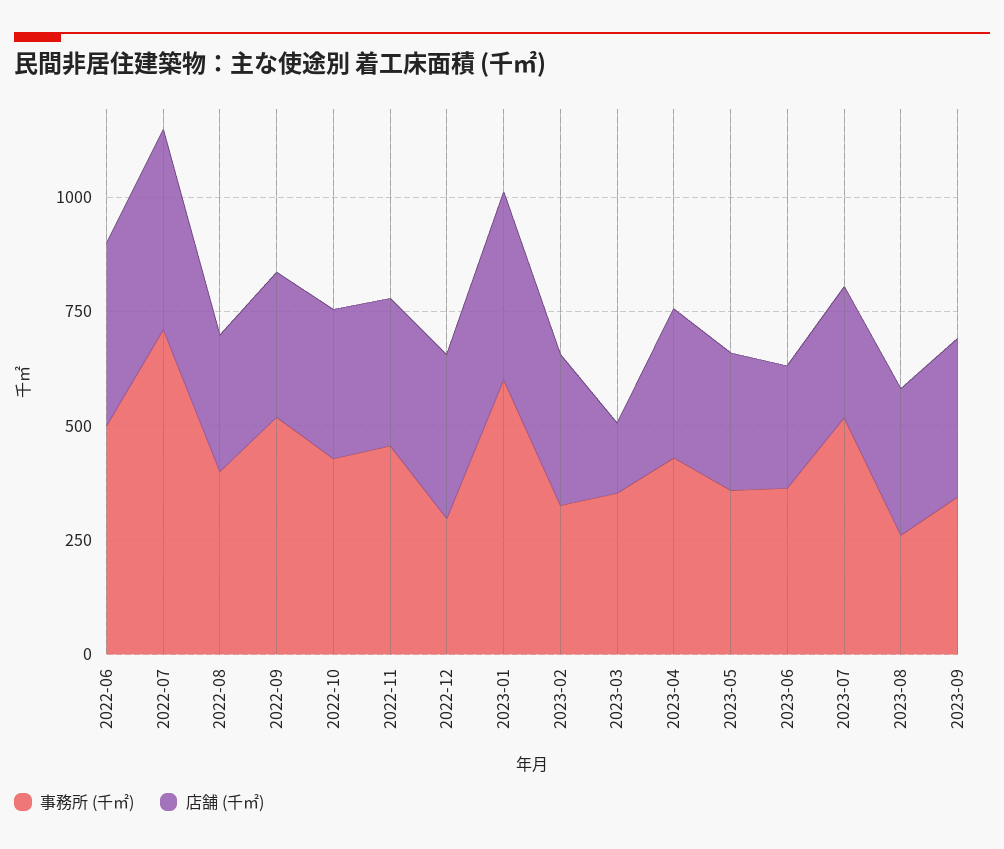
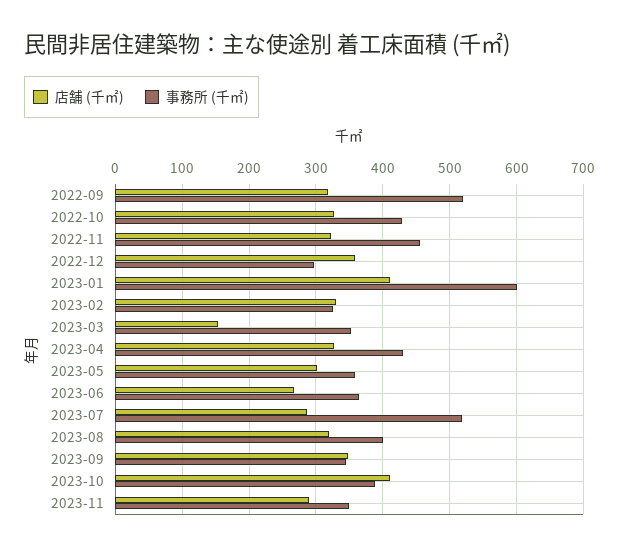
事務所 (千㎡), 2022-06: 500 -> none
店舗 (千㎡), 2022-06: 400 -> none
事務所 (千㎡), 2022-07: 700 -> none
店舗 (千㎡), 2022-07: 450 -> none
事務所 (千㎡), 2022-08: 400 -> none
店舗 (千㎡), 2022-08: 300 -> none
事務所 (千㎡), 2023-08: 250 -> 400
店舗 (千㎡), 2023-10: none -> 410
事務所 (千㎡), 2023-10: none -> 390
店舗 (千㎡), 2023-11: none -> 290
事務所 (千㎡), 2023-11: none -> 350

